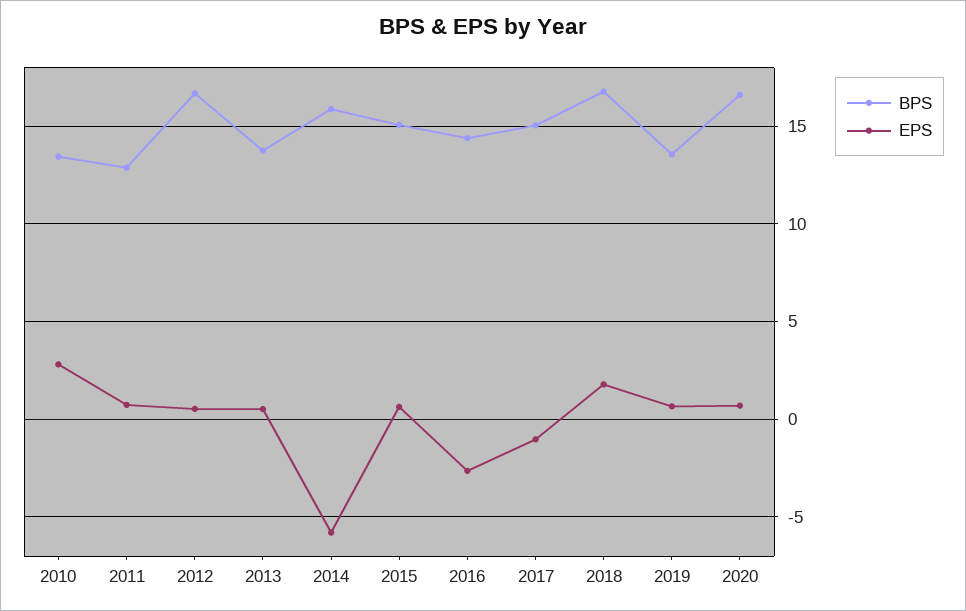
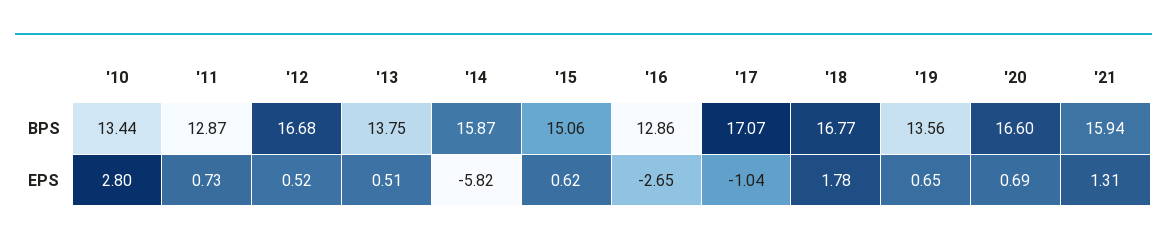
BPS, 2016: 14.5 -> 12.86
BPS, 2017: 15 -> 17.07
BPS, '21: none -> 15.94
EPS, '21: none -> 1.31

